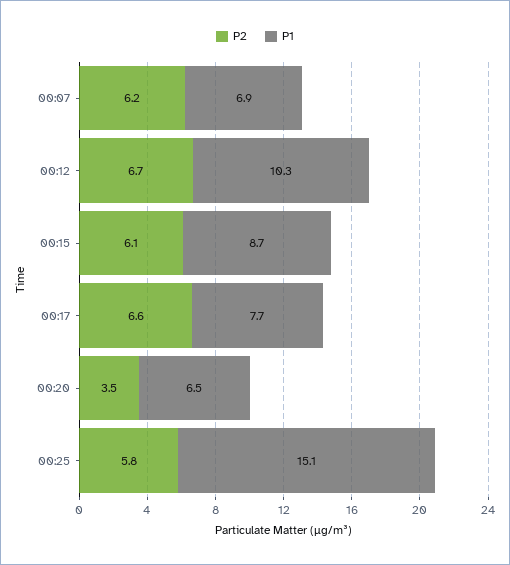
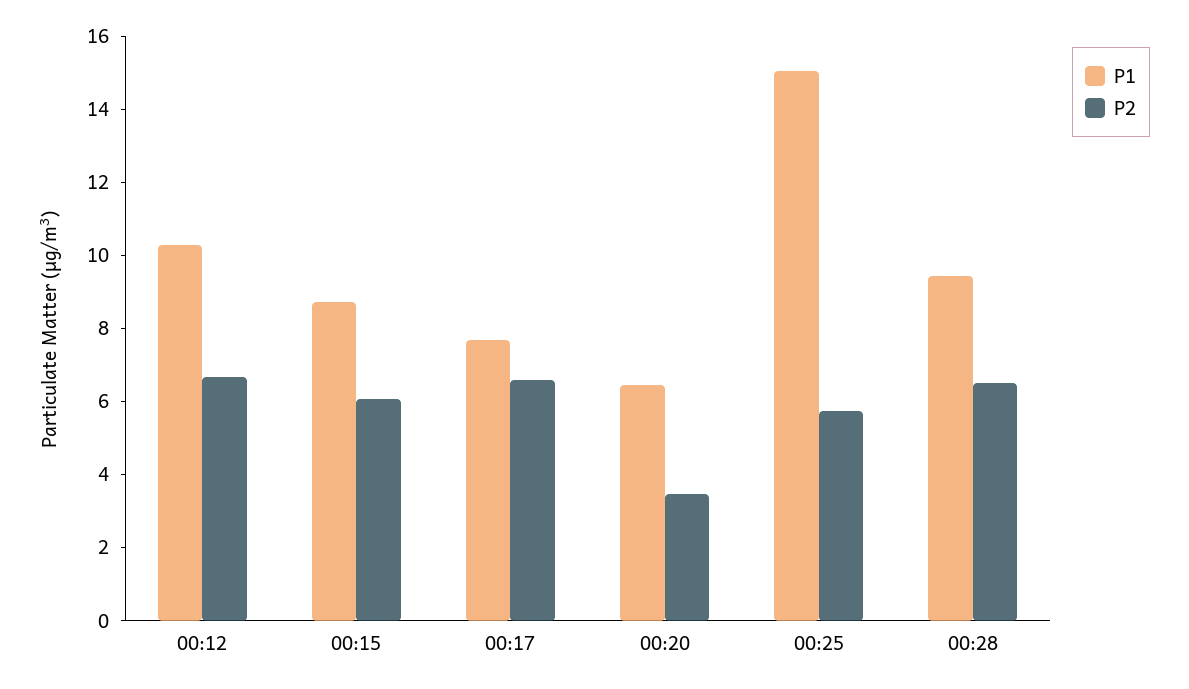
P2, 00:07: 6.2 -> none
P1, 00:07: 6.9 -> none
P1, 00:28: none -> 9.5
P2, 00:28: none -> 6.5

